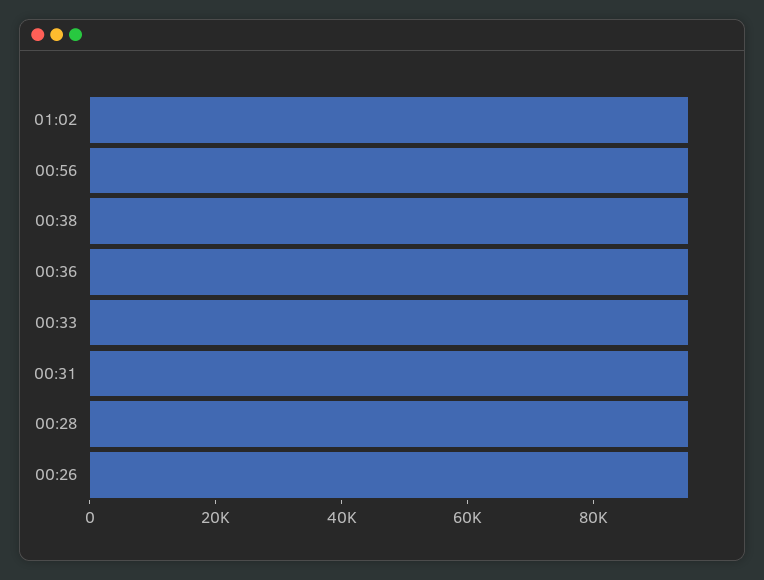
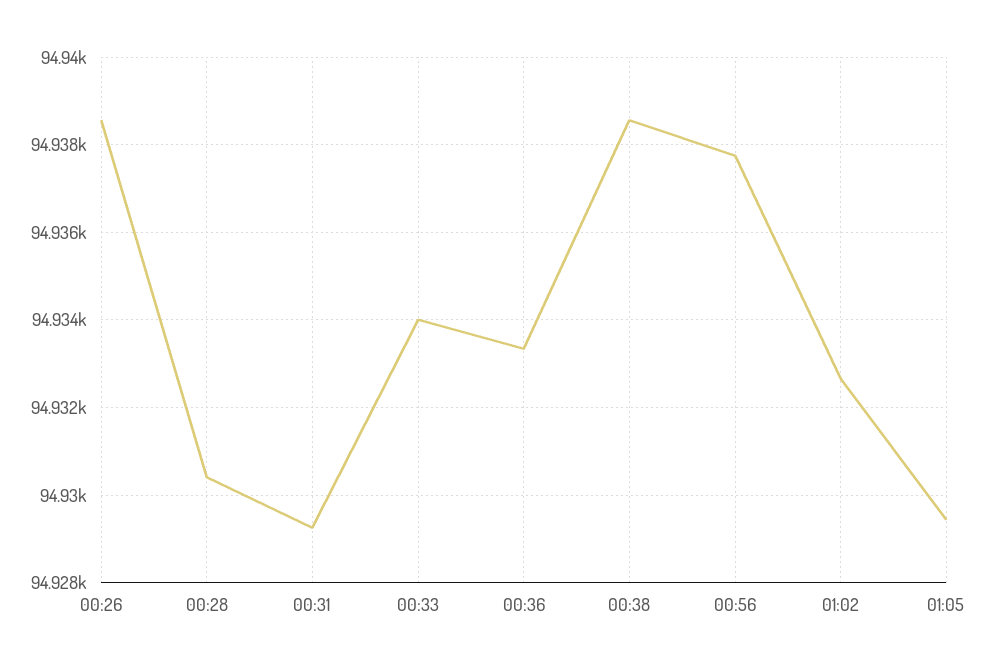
01:05: none -> 94929.4

